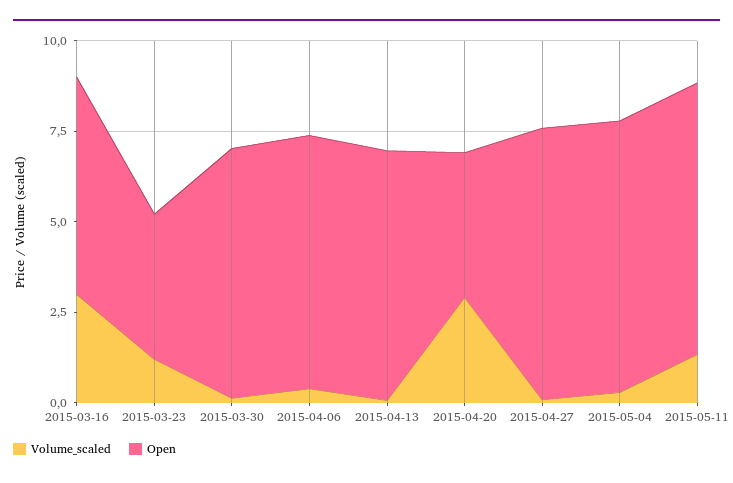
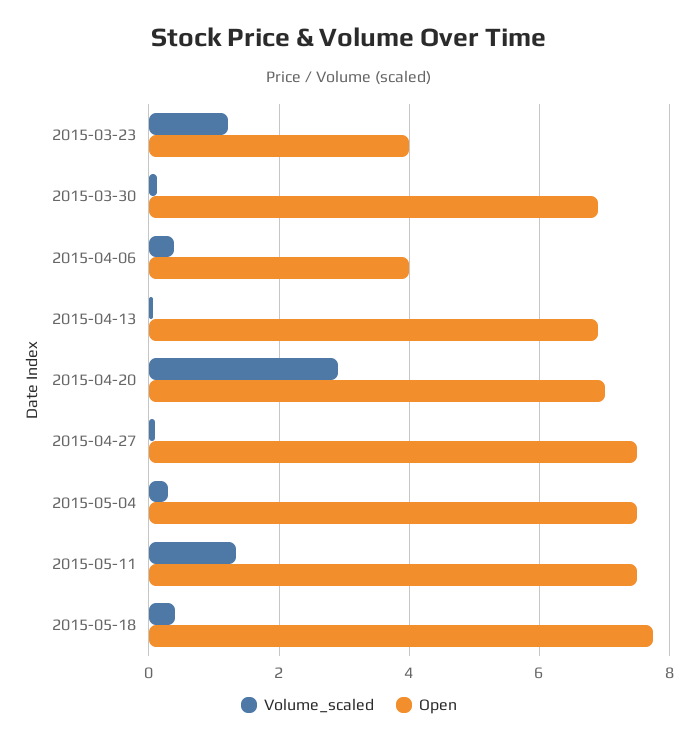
Volume_scaled, 2015-03-16: 3 -> none
Open, 2015-03-16: 6 -> none
Open, 2015-04-06: 7 -> 4
Open, 2015-04-20: 4 -> 7
Volume_scaled, 2015-05-18: none -> 0.4
Open, 2015-05-18: none -> 7.8

